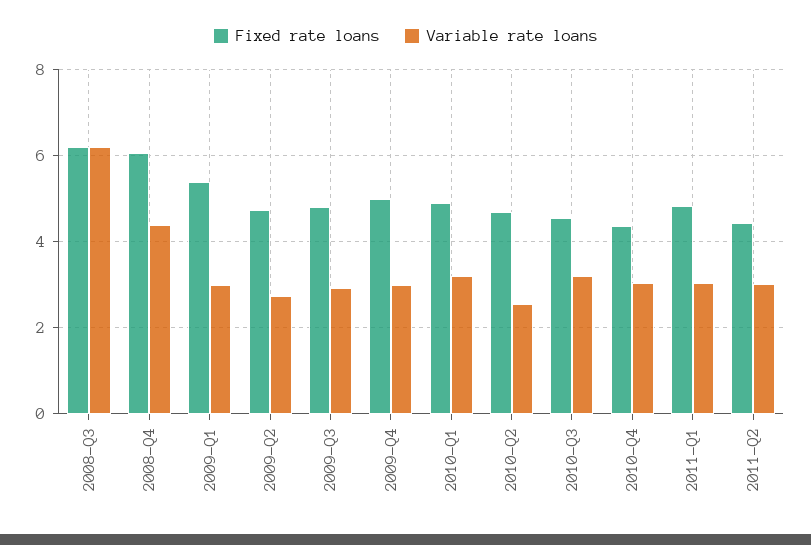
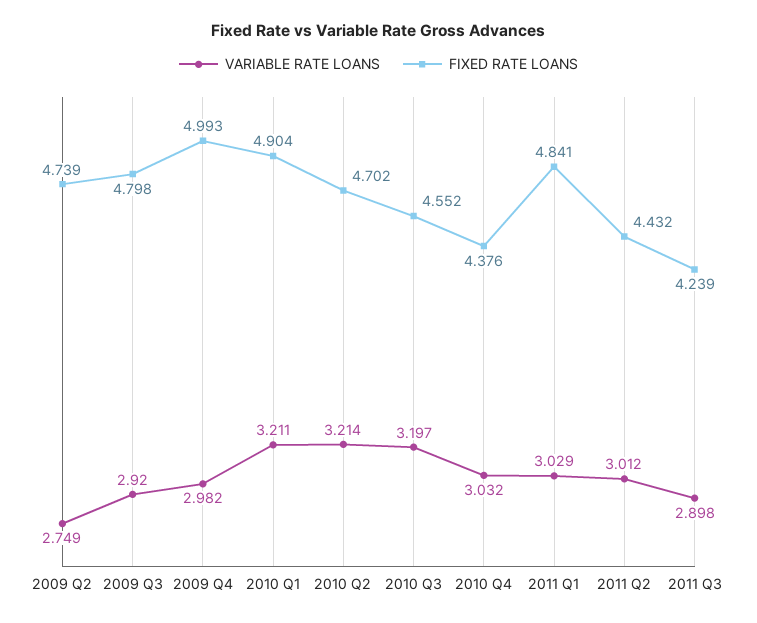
Fixed rate loans, 2008-Q3: 6.2 -> none
Variable rate loans, 2008-Q3: 6.2 -> none
Fixed rate loans, 2008-Q4: 6 -> none
Variable rate loans, 2008-Q4: 4.4 -> none
Fixed rate loans, 2009-Q1: 5.4 -> none
Variable rate loans, 2009-Q1: 3 -> none
Variable rate loans, 2010-Q2: 2.6 -> 3.214
Variable rate loans, 2011 Q3: none -> 2.898
Fixed rate loans, 2011 Q3: none -> 4.239

